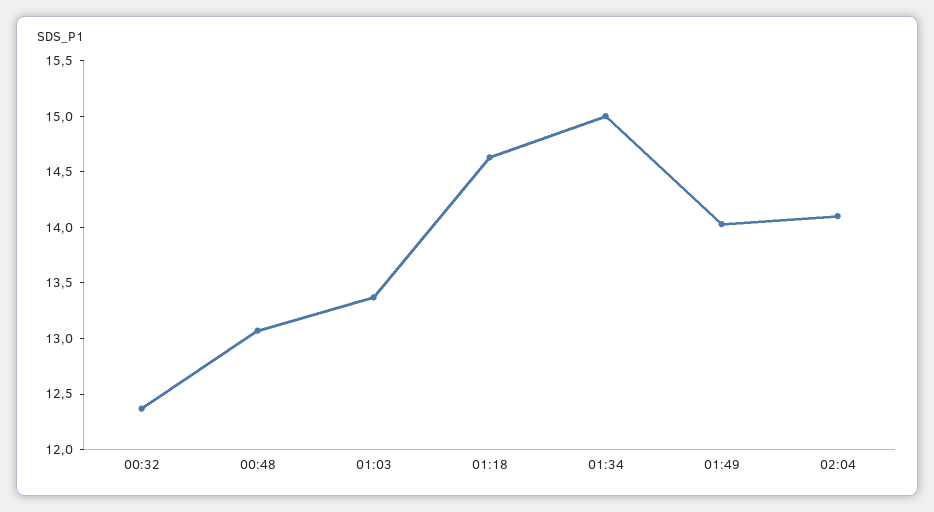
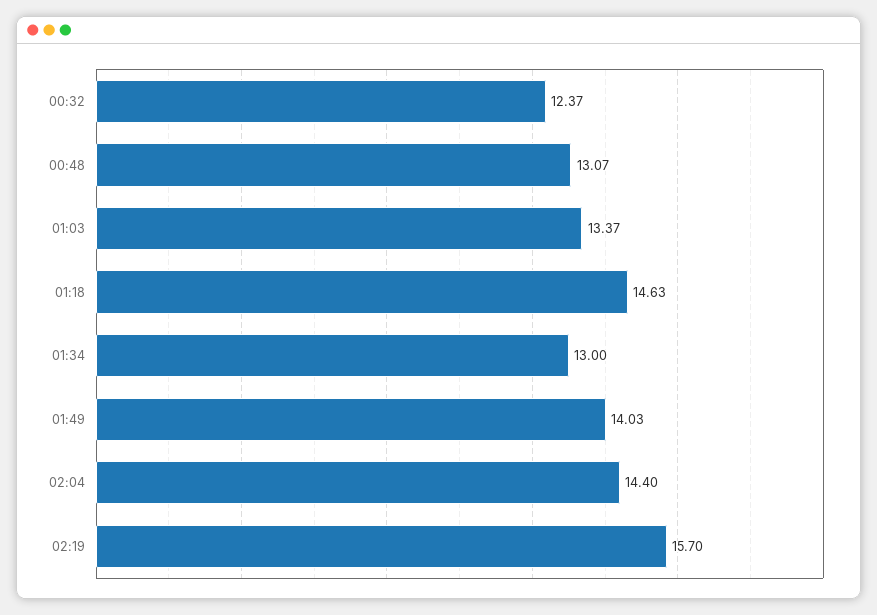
01:34: 15 -> 13
02:04: 14.1 -> 14.4
02:19: none -> 15.7

